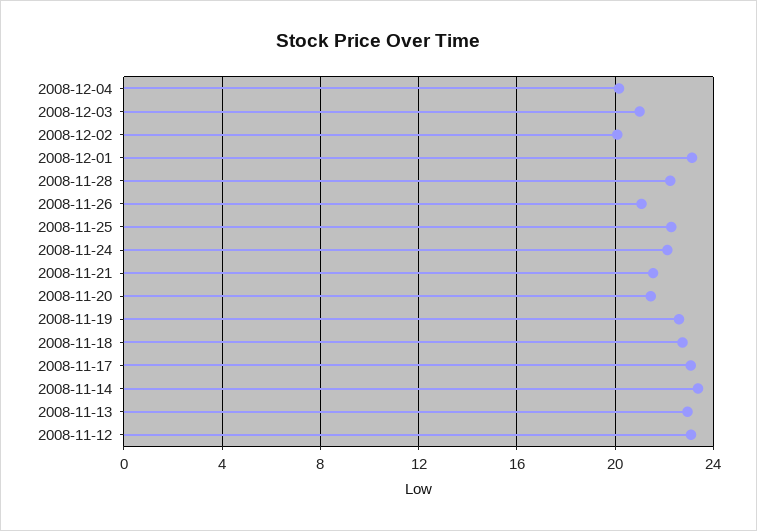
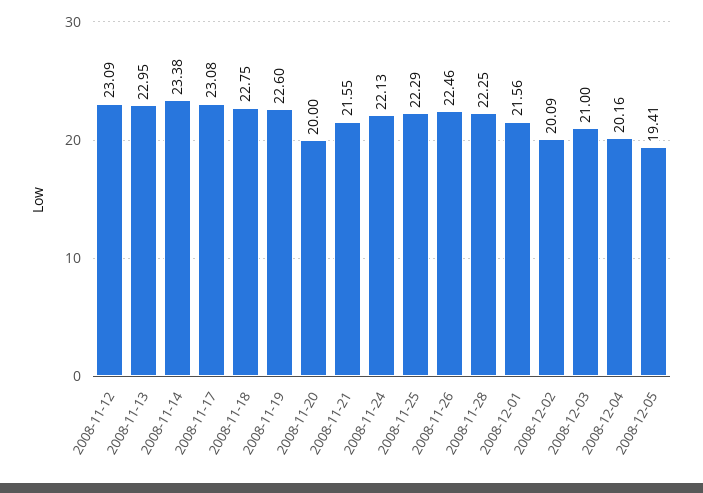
2008-12-01: 23 -> 21.56
2008-11-26: 21 -> 22.46
2008-11-20: 21.5 -> 20
2008-12-05: none -> 19.41

